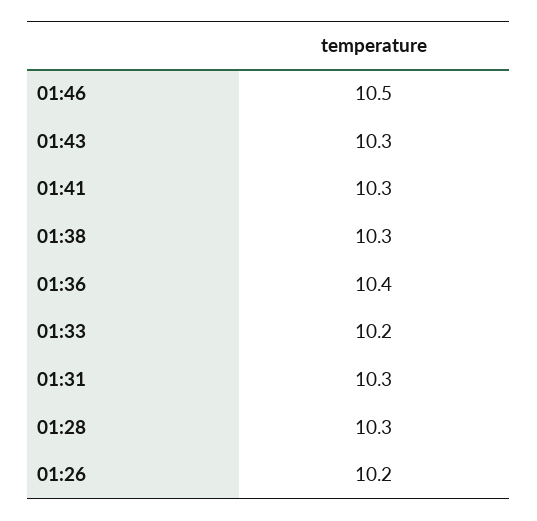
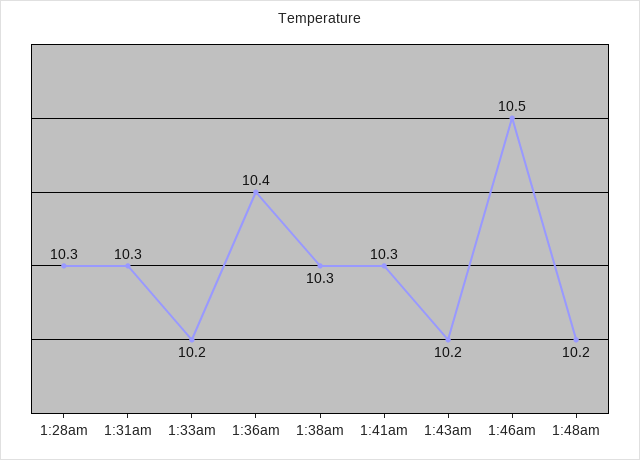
01:43: 10.3 -> 10.2
01:26: 10.2 -> none
1:48am: none -> 10.2

